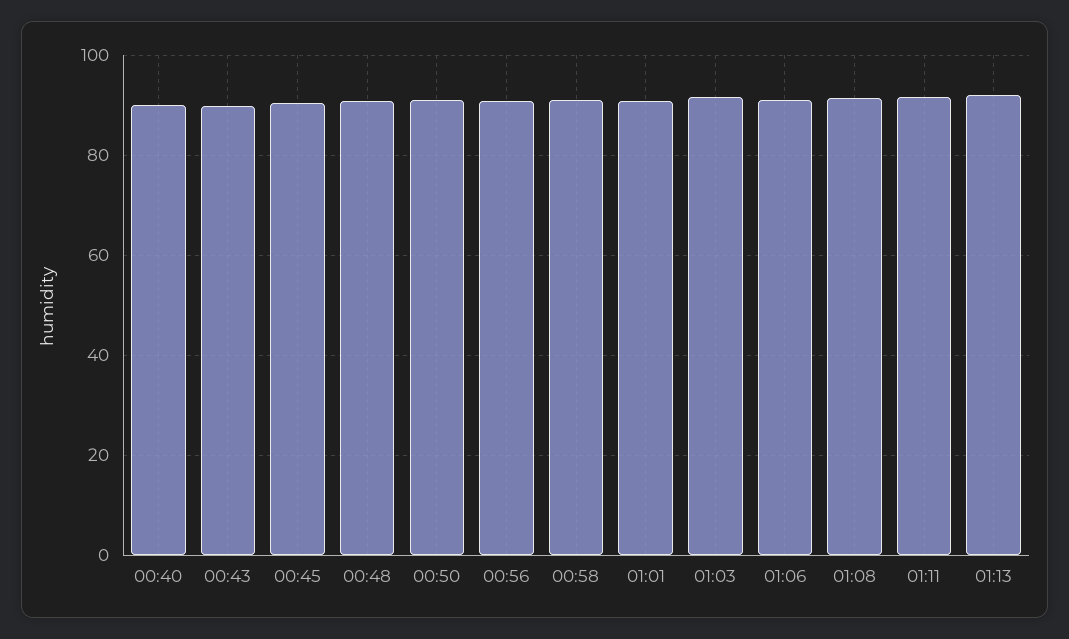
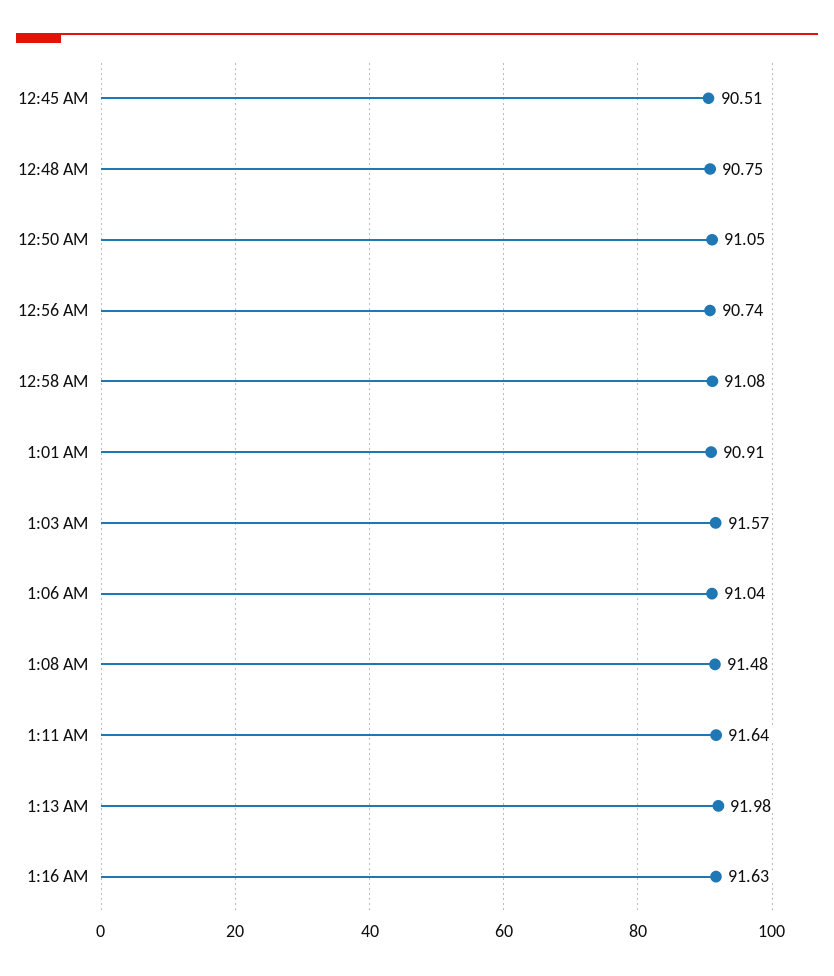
00:40: 90 -> none
00:43: 90 -> none
1:16 AM: none -> 91.63

